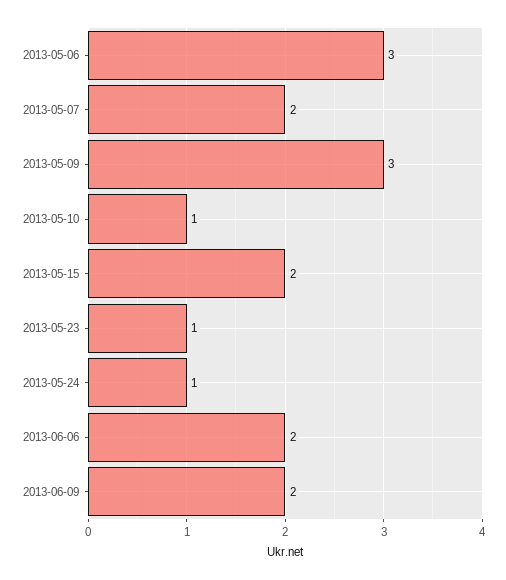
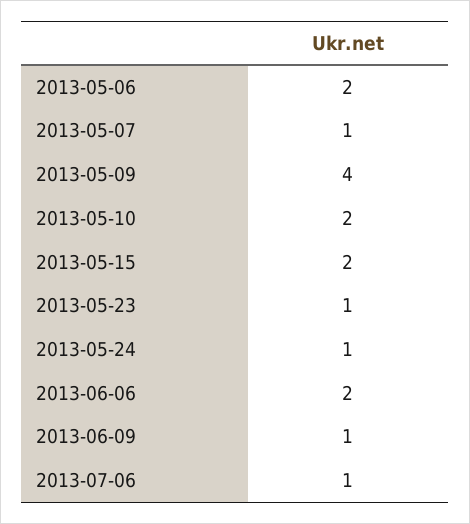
2013-05-06: 3 -> 2
2013-05-07: 2 -> 1
2013-05-09: 3 -> 4
2013-05-10: 1 -> 2
2013-06-09: 2 -> 1
2013-07-06: none -> 1

